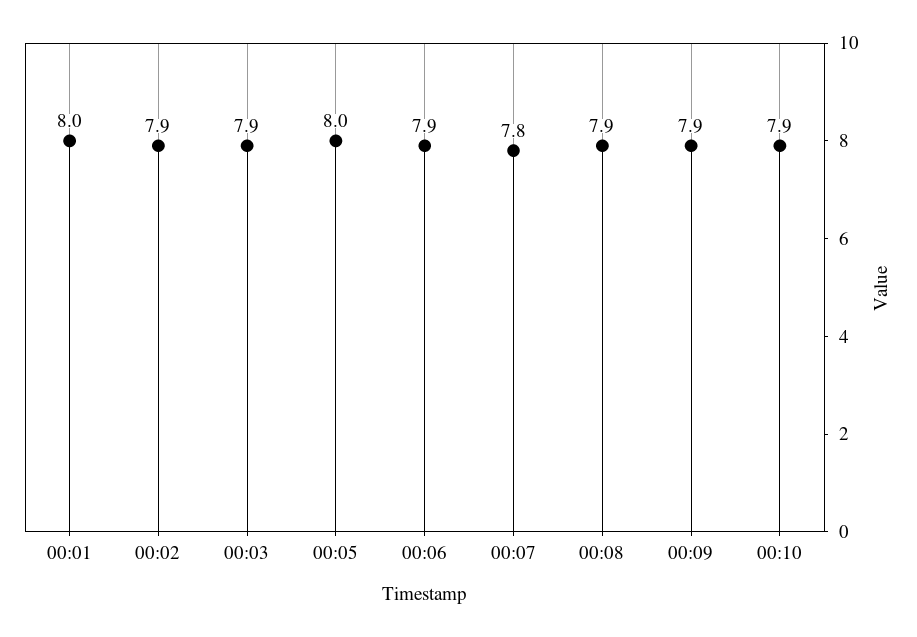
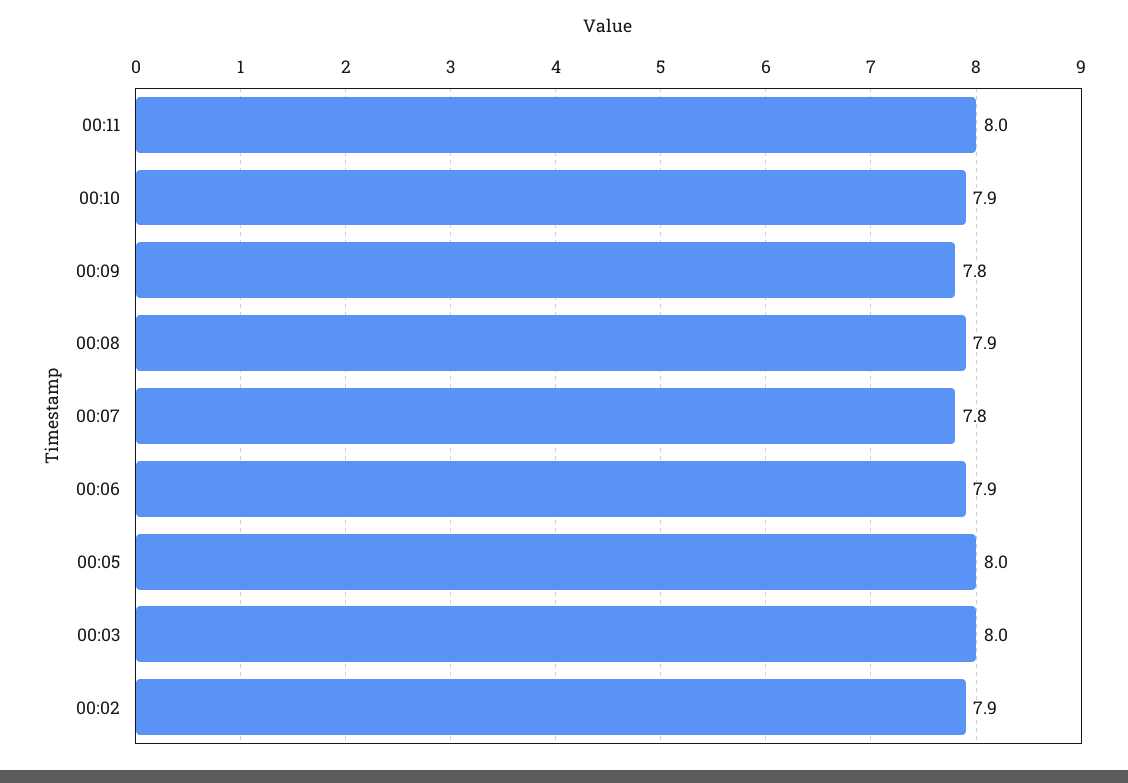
00:01: 8 -> none
00:03: 7.9 -> 8
00:09: 7.9 -> 7.8
00:11: none -> 8

